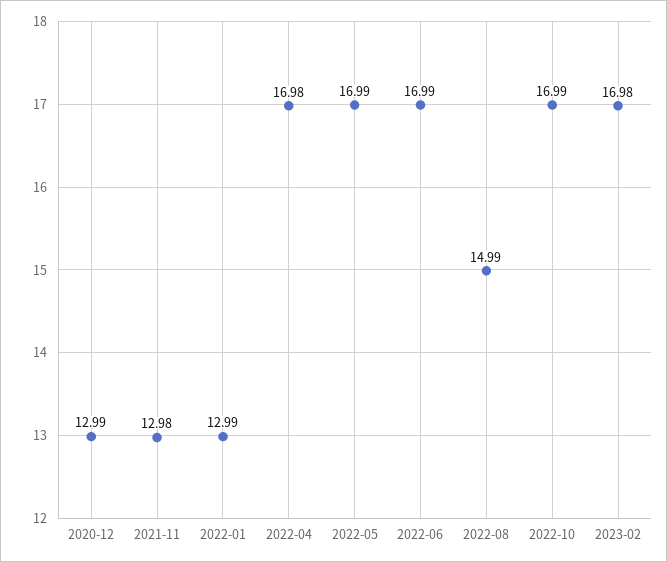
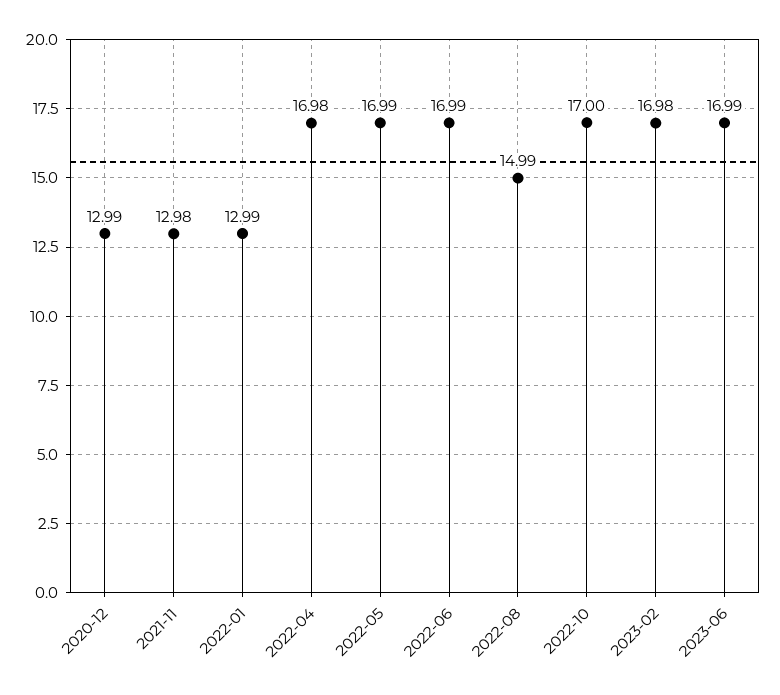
2022-10: 16.99 -> 17
2023-06: none -> 16.99

